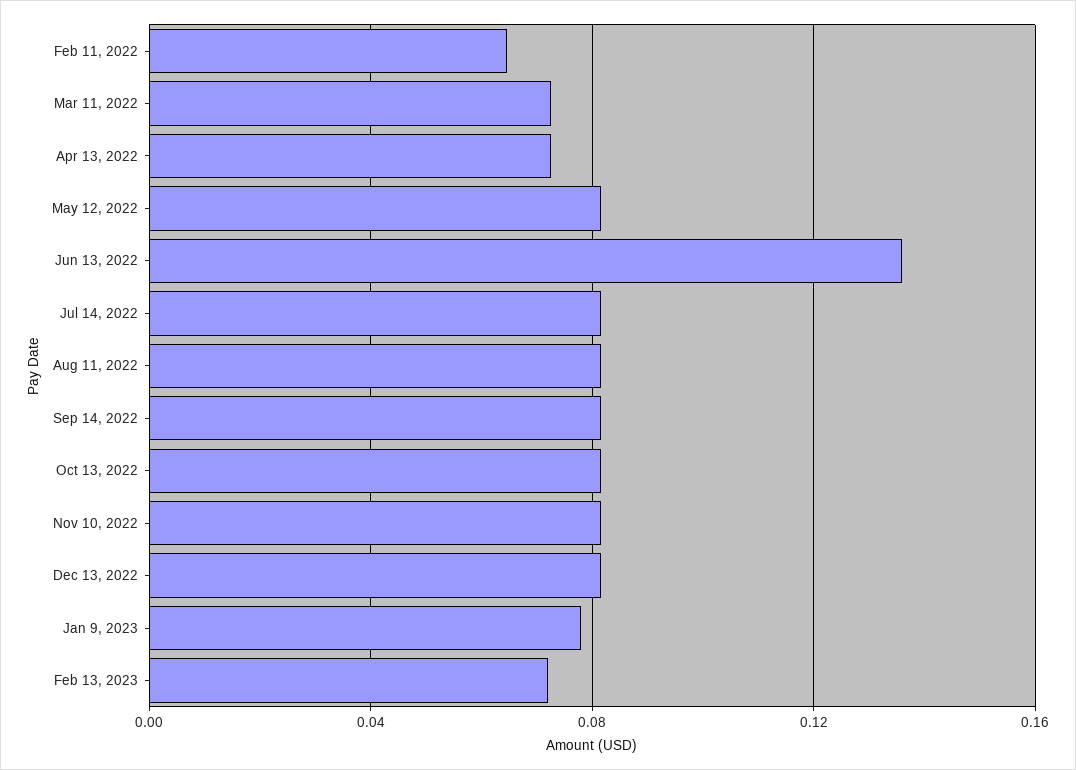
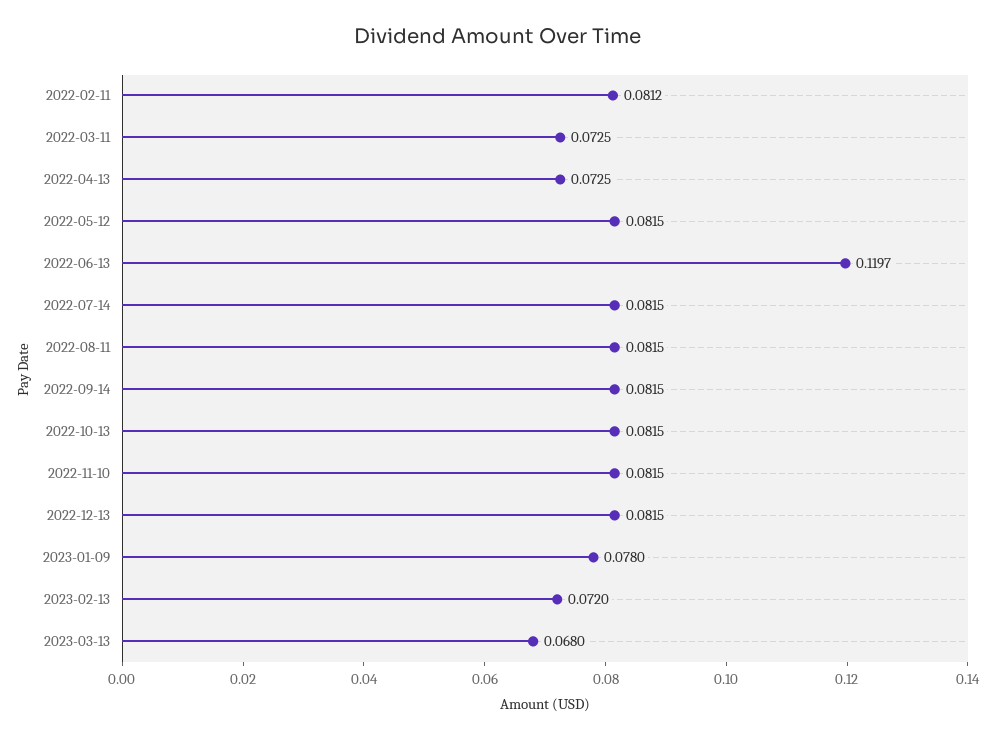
Feb 11, 2022: 0.065 -> 0.0812
Jun 13, 2022: 0.135 -> 0.1197
2023-03-13: none -> 0.068

